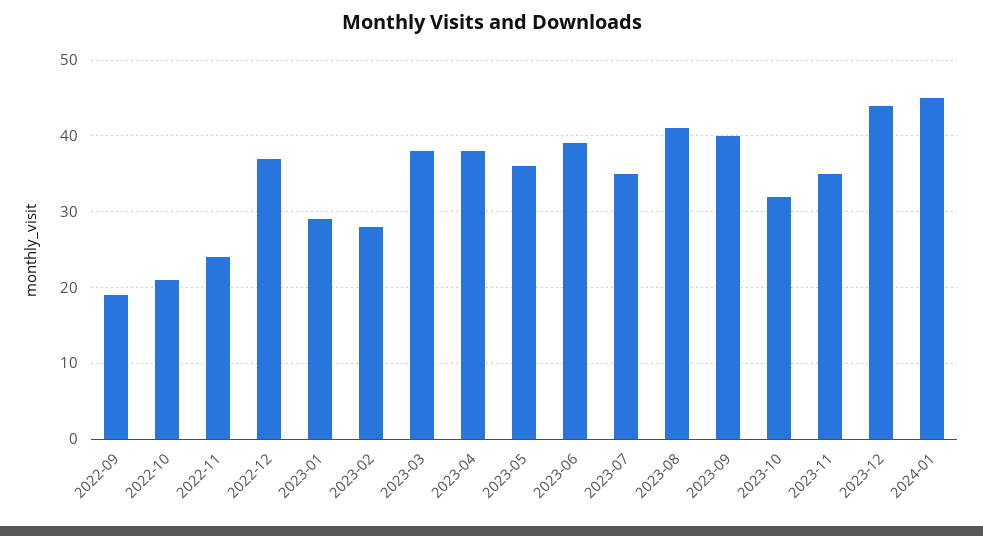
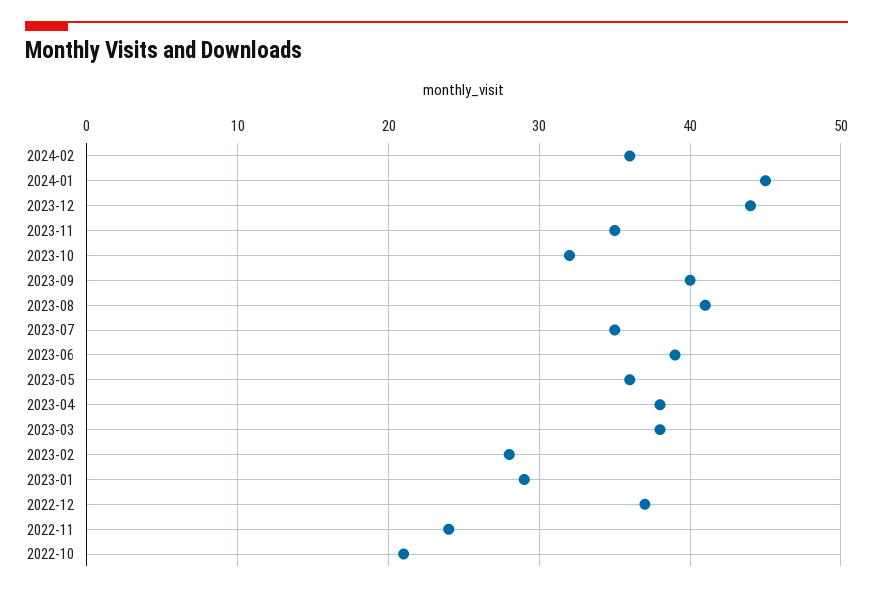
2022-09: 19 -> none
2024-02: none -> 36

